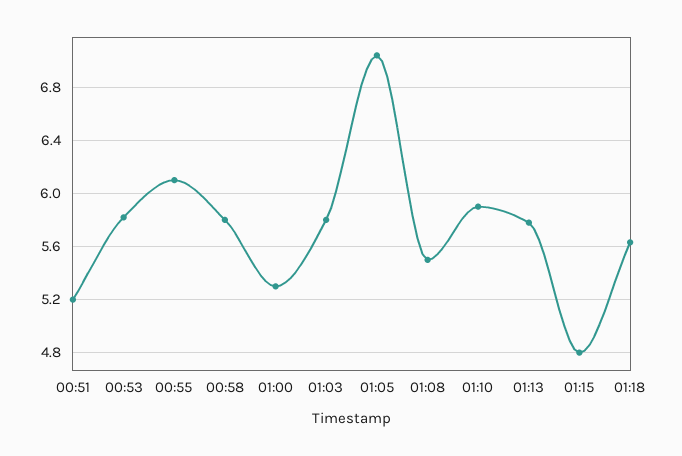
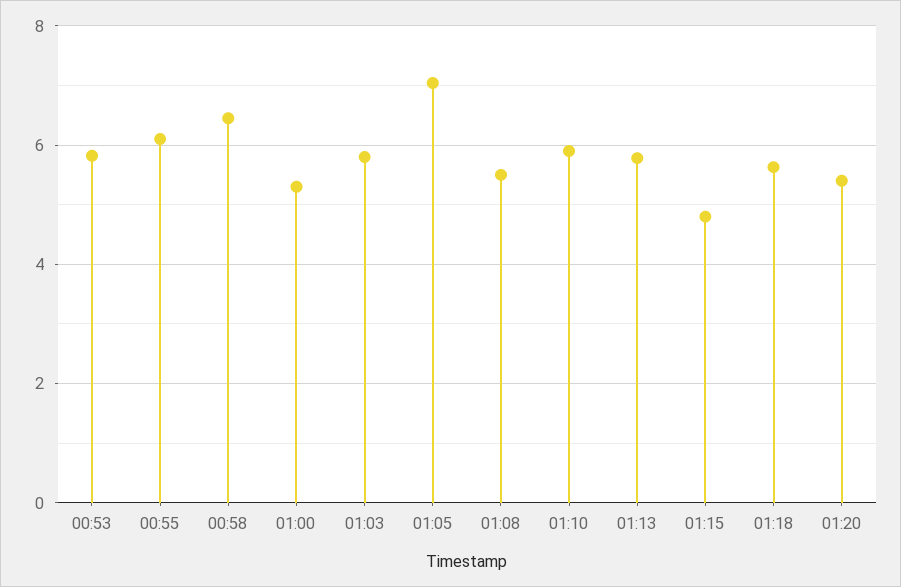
00:51: 5.2 -> none
00:58: 5.8 -> 6.4
01:20: none -> 5.4

